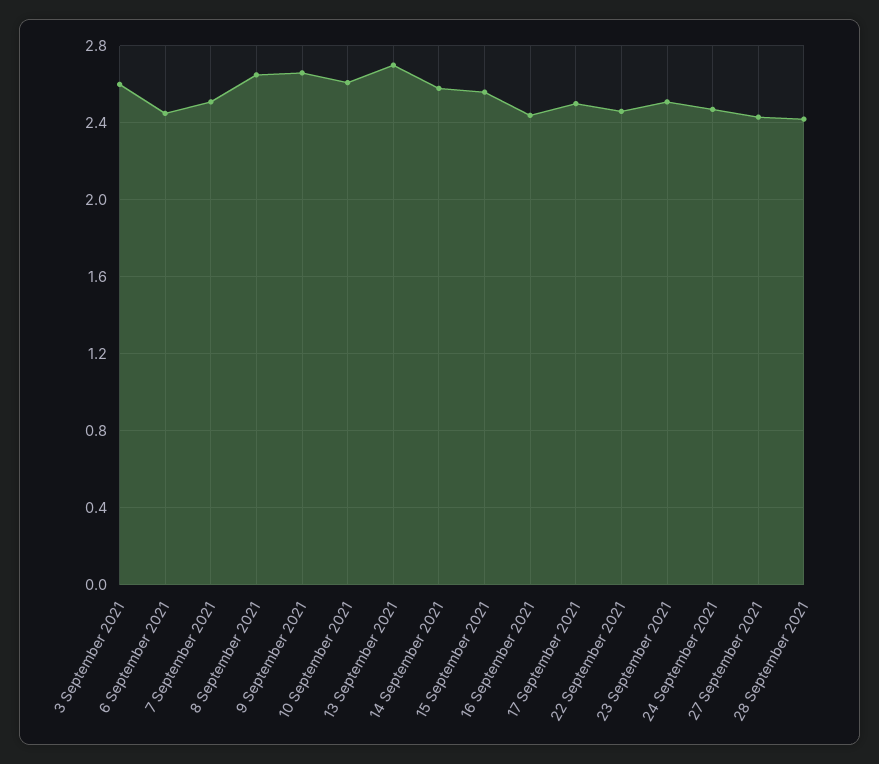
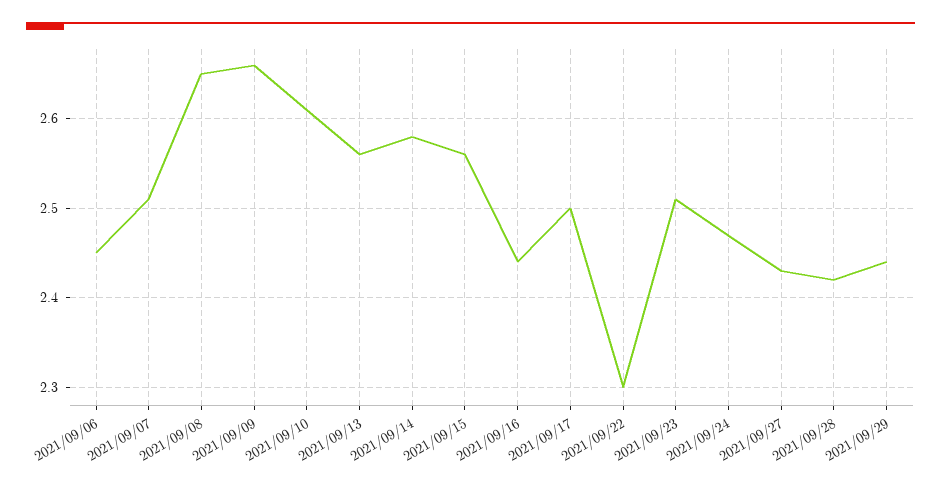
3 September 2021: 2.6 -> none
13 September 2021: 2.7 -> 2.56
22 September 2021: 2.45 -> 2.3
2021/09/29: none -> 2.44

